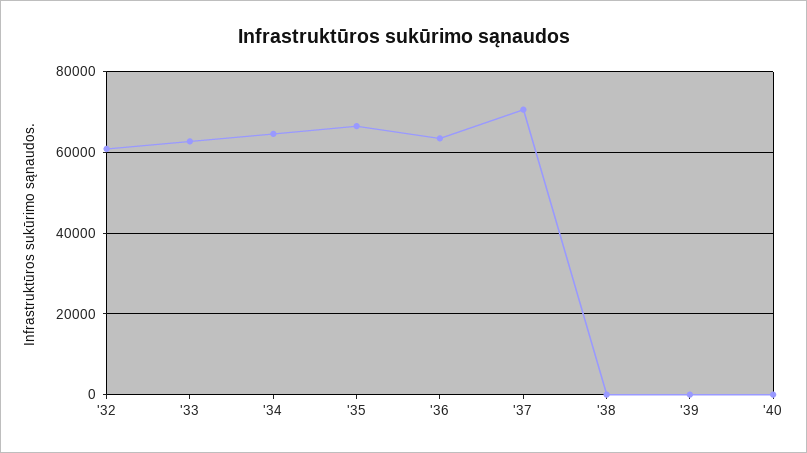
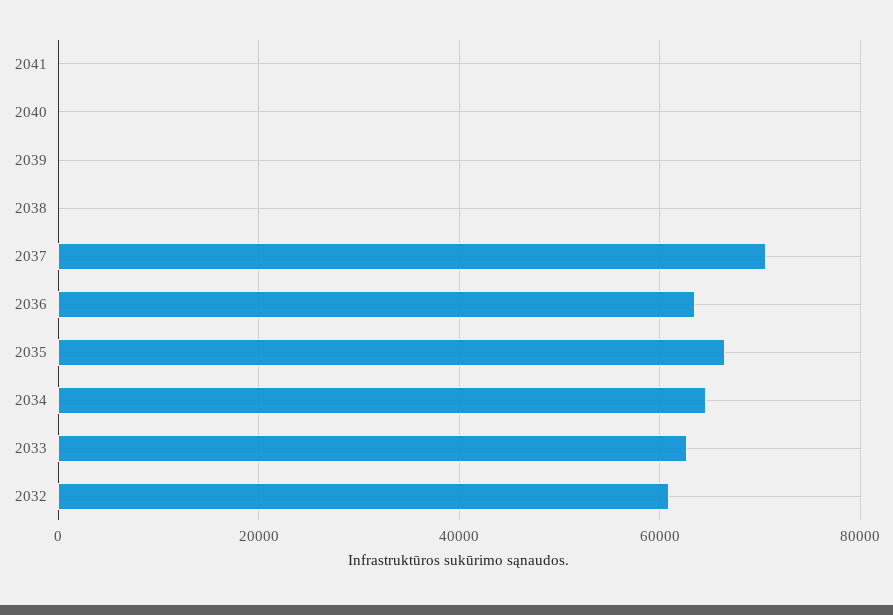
2041: none -> 0

